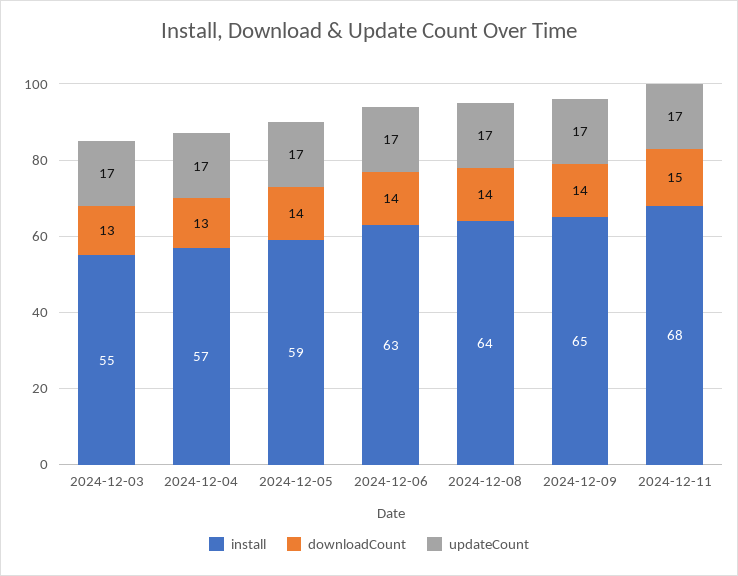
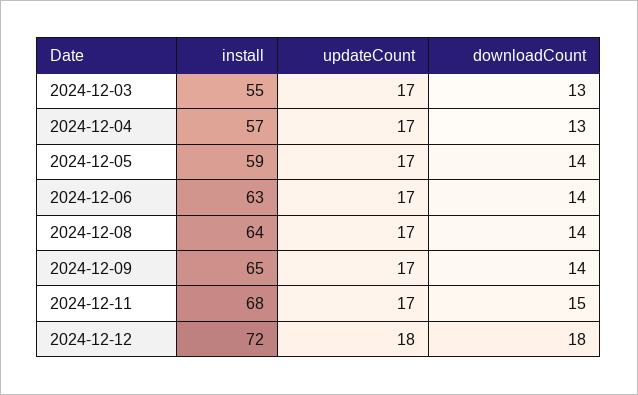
install, 2024-12-12: none -> 72
updateCount, 2024-12-12: none -> 18
downloadCount, 2024-12-12: none -> 18

